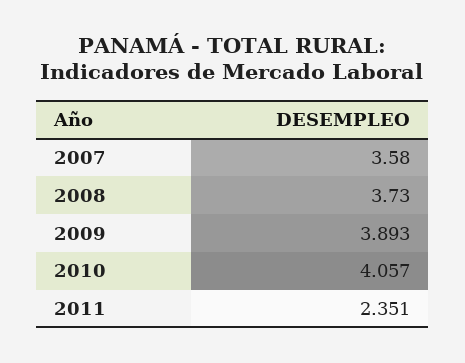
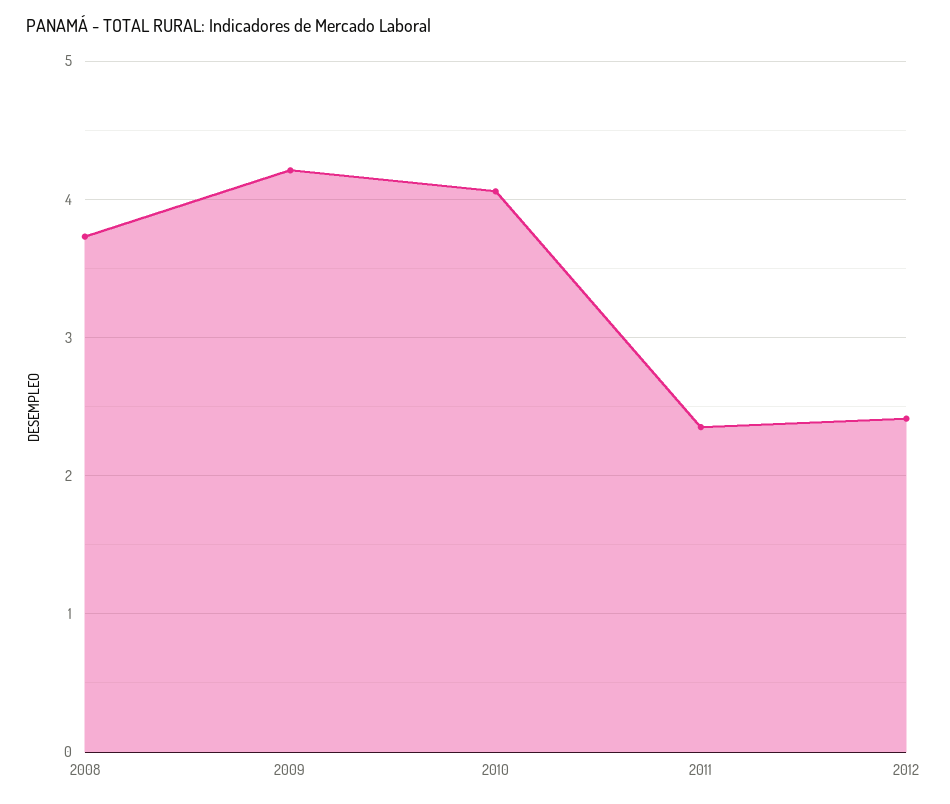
2007: 3.58 -> none
2009: 3.893 -> 4.2
2012: none -> 2.4

